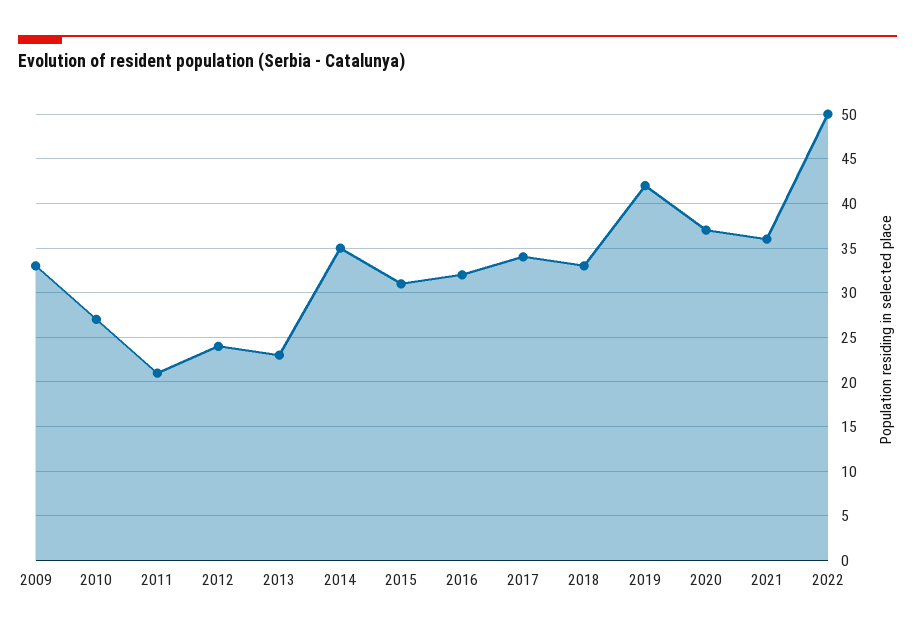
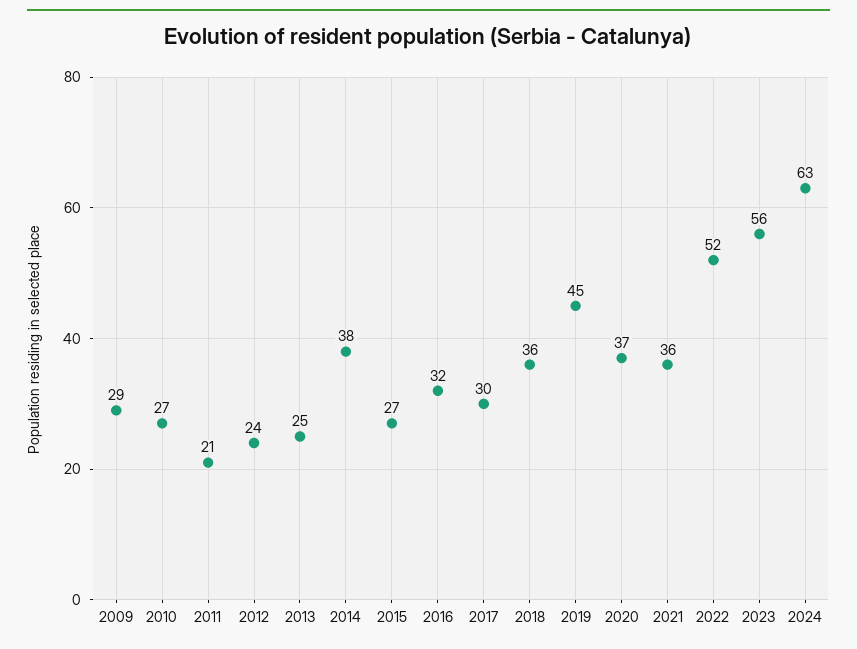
2009: 33 -> 29
2013: 23 -> 25
2014: 35 -> 38
2015: 31 -> 27
2017: 34 -> 30
2018: 33 -> 36
2019: 42 -> 45
2022: 50 -> 52
2023: none -> 56
2024: none -> 63

